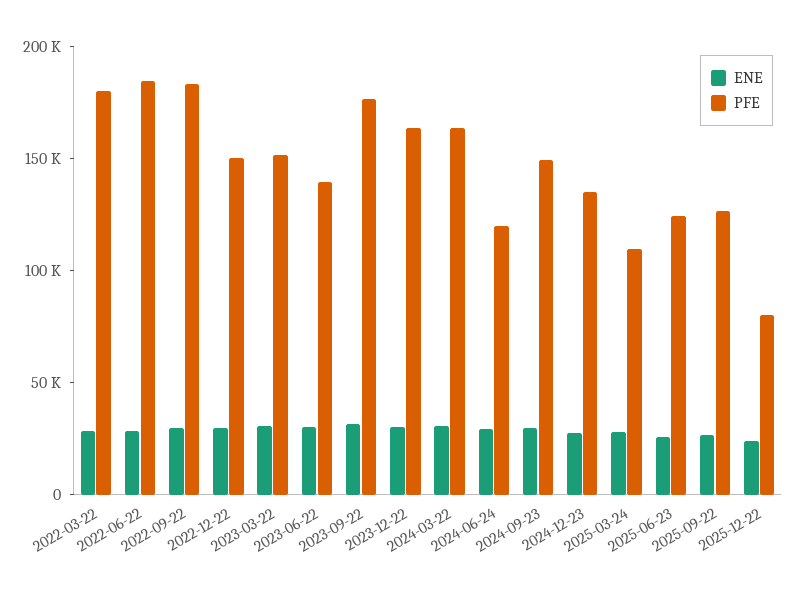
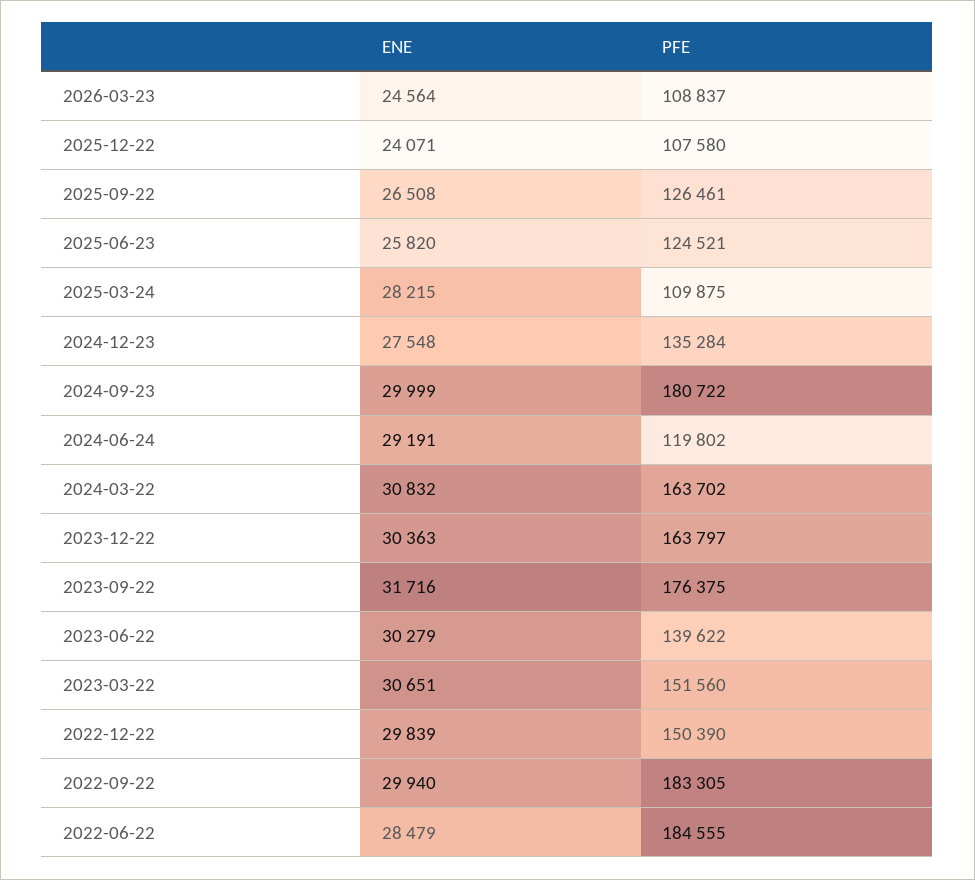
ENE, 2022-03-22: 30000 -> none
PFE, 2022-03-22: 180000 -> none
PFE, 2024-09-23: 150000 -> 180722
PFE, 2025-12-22: 80000 -> 107580
ENE, 2026-03-23: none -> 24564
PFE, 2026-03-23: none -> 108837

